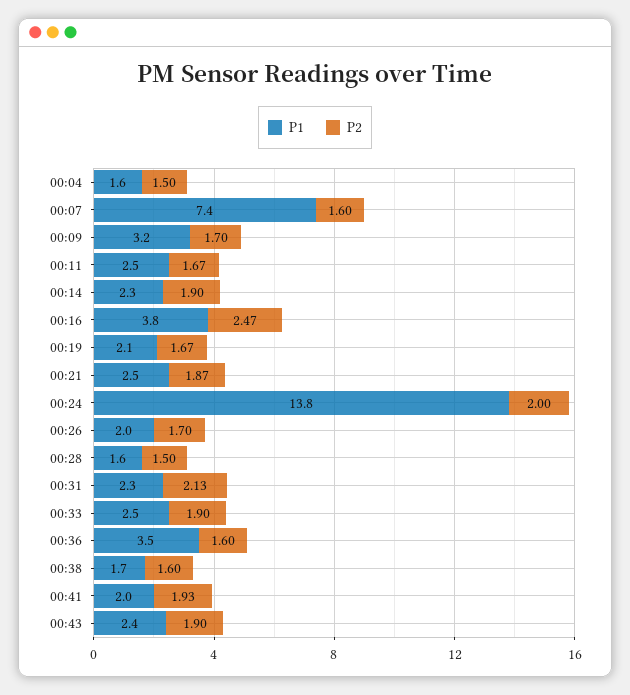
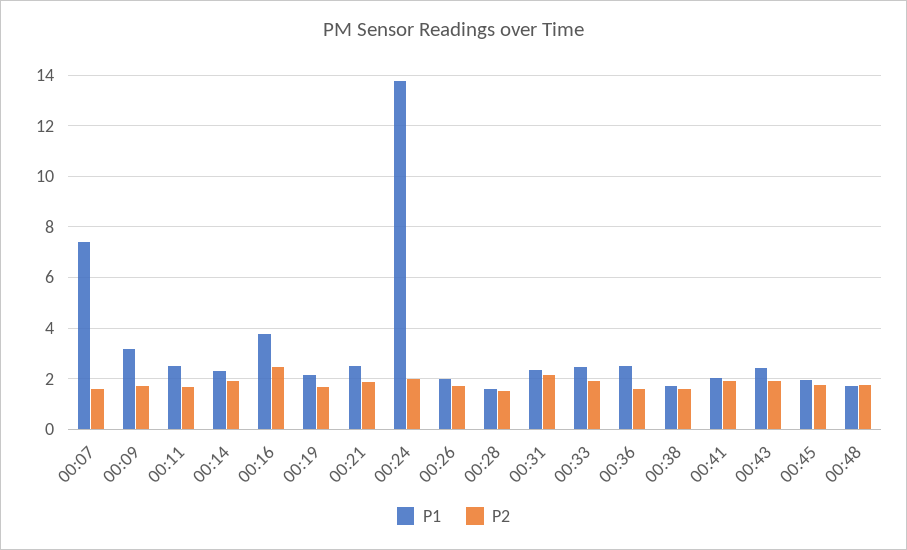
P1, 00:04: 1.6 -> none
P2, 00:04: 1.5 -> none
P1, 00:36: 3.5 -> 2.5
P1, 00:45: none -> 2
P2, 00:45: none -> 1.75
P1, 00:48: none -> 1.75
P2, 00:48: none -> 1.75

